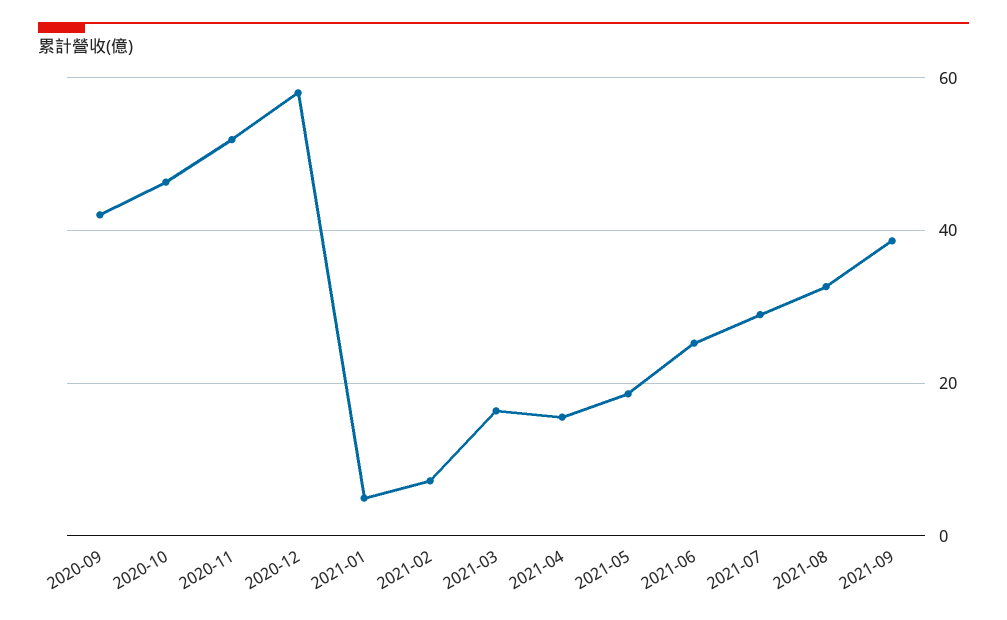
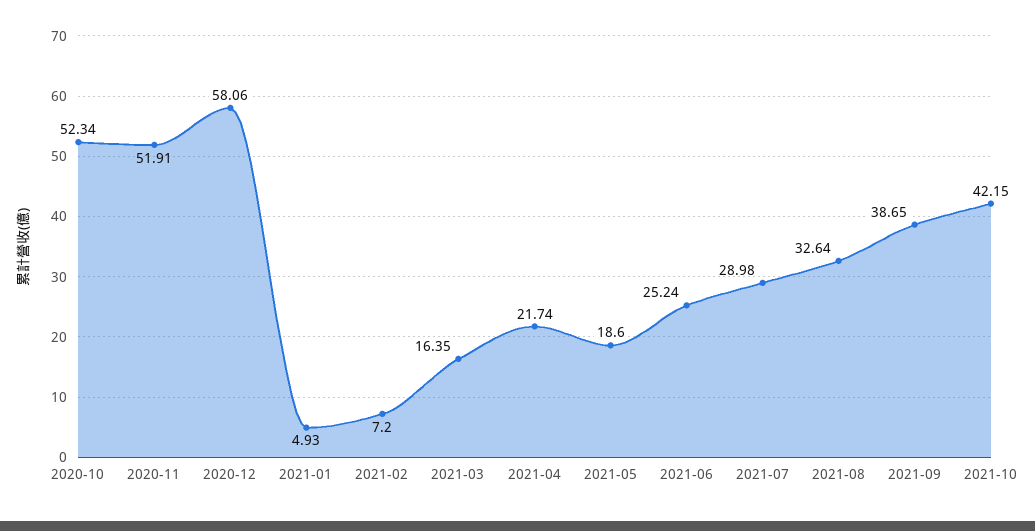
2020-09: 42 -> none
2020-10: 46 -> 52.34
2021-04: 16 -> 21.74
2021-10: none -> 42.15

